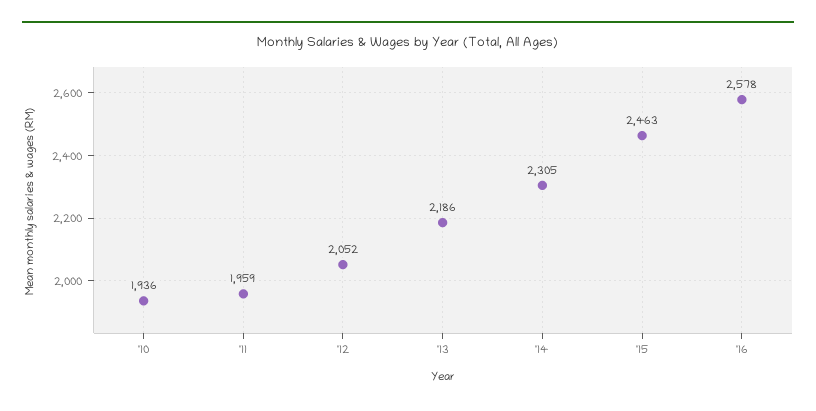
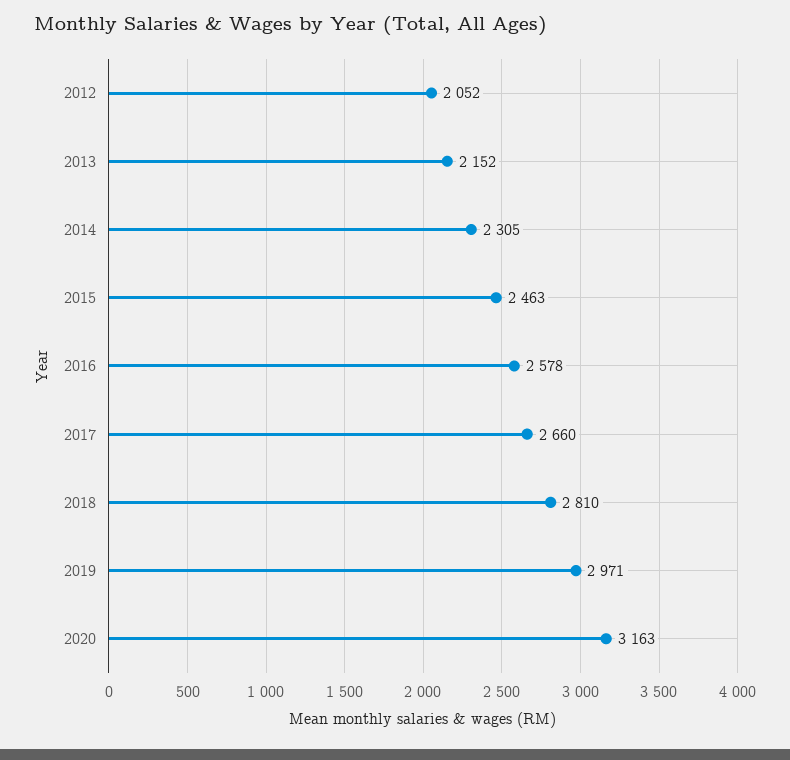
'10: 1936 -> none
'11: 1959 -> none
'13: 2186 -> 2152
2017: none -> 2660
2018: none -> 2810
2019: none -> 2971
2020: none -> 3163

